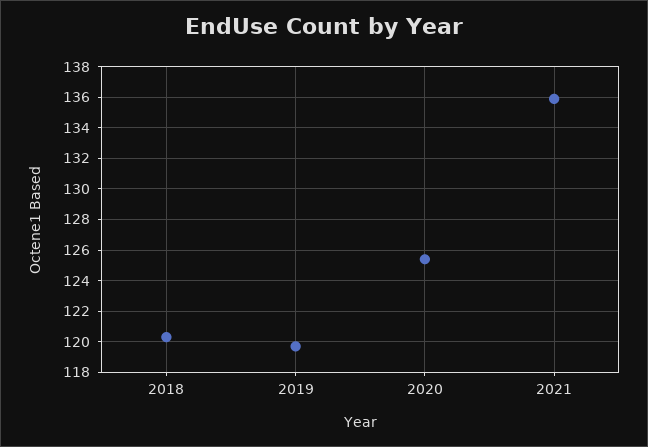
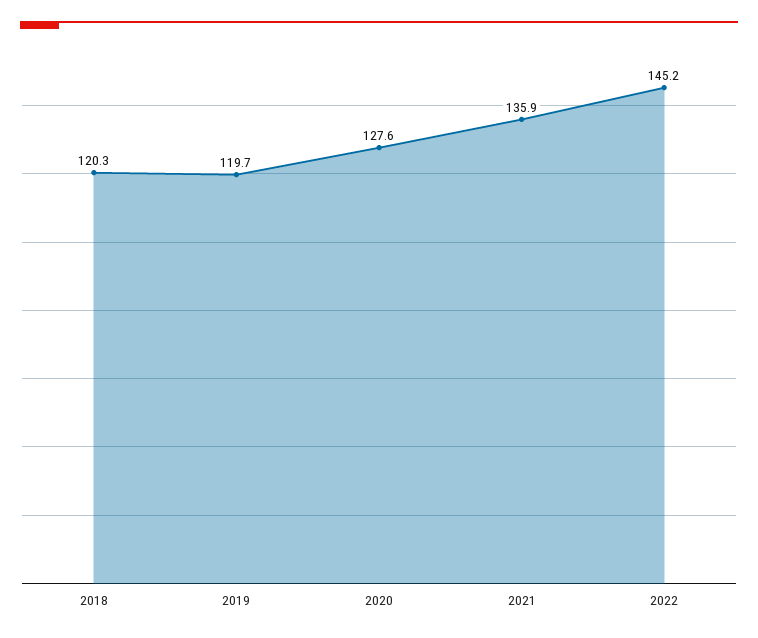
2020: 125.5 -> 127.6
2022: none -> 145.2

